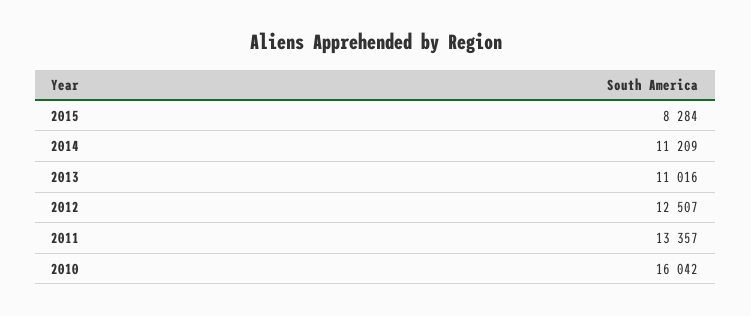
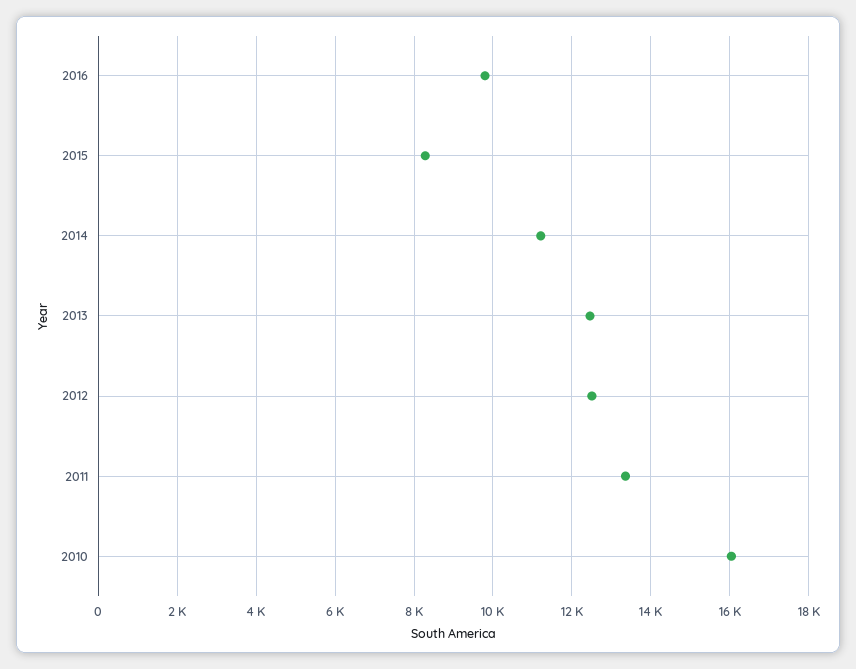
2013: 11016 -> 12400
2016: none -> 9800

